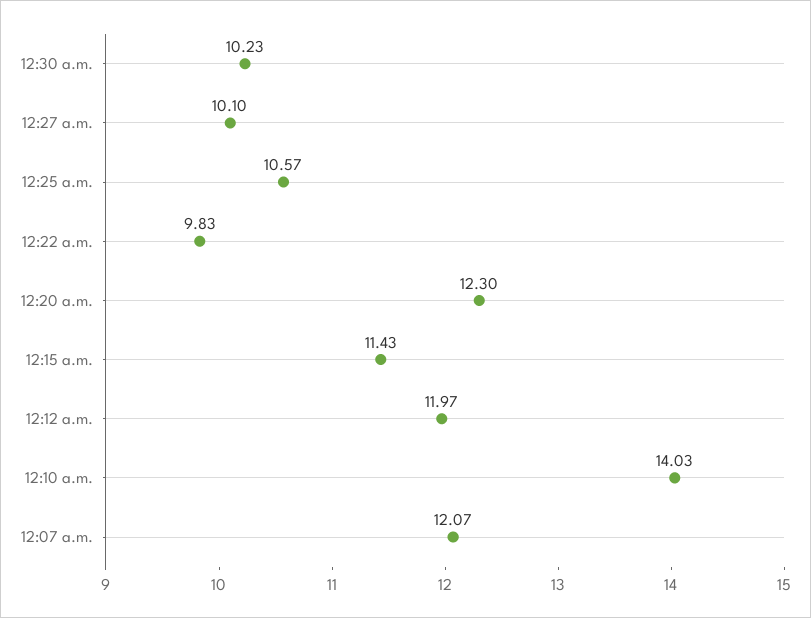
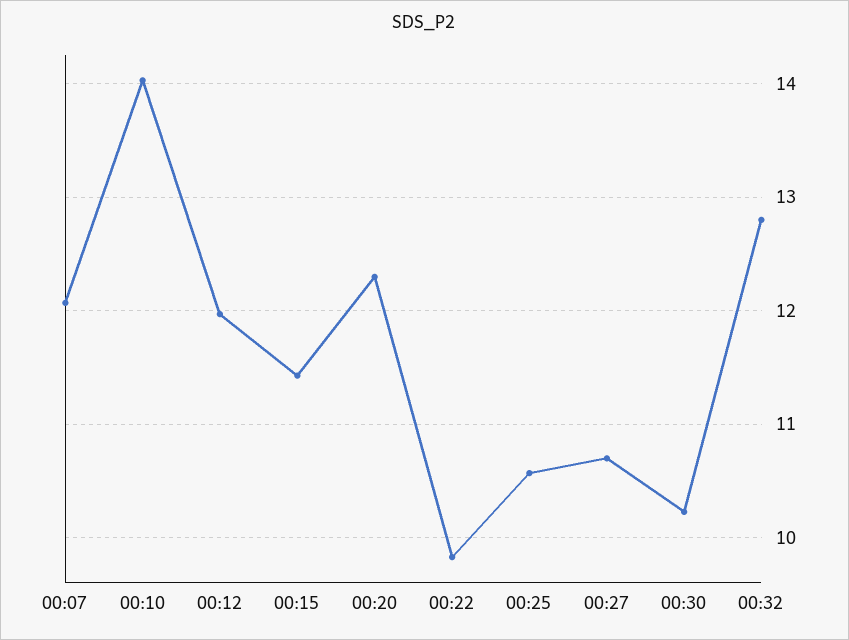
12:27 a.m.: 10.1 -> 10.7
00:32: none -> 12.8

